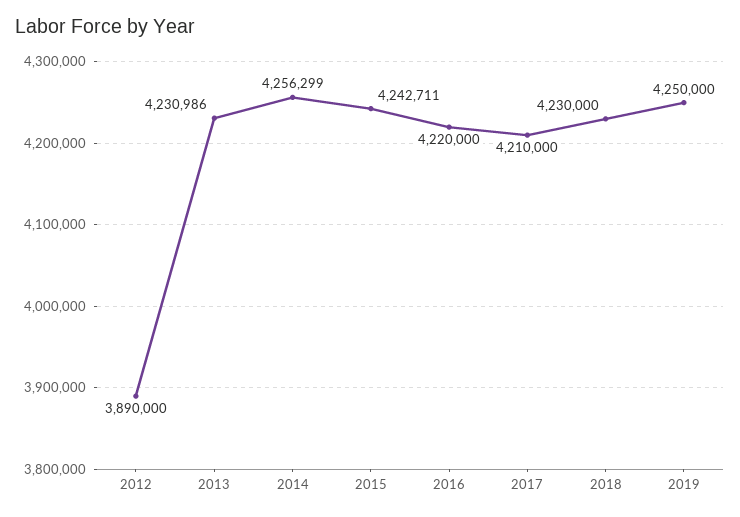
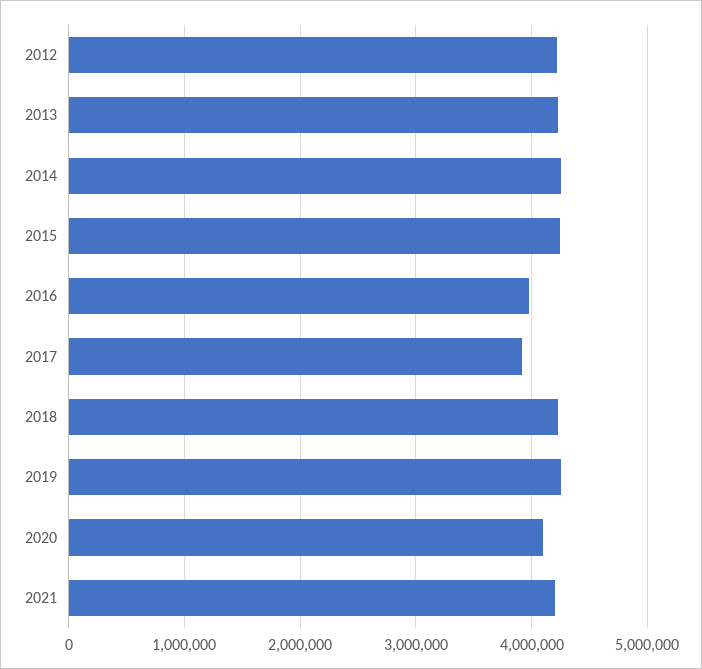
2012: 3890000 -> 4200000
2016: 4220000 -> 4000000
2017: 4210000 -> 3900000
2020: none -> 4100000
2021: none -> 4200000

